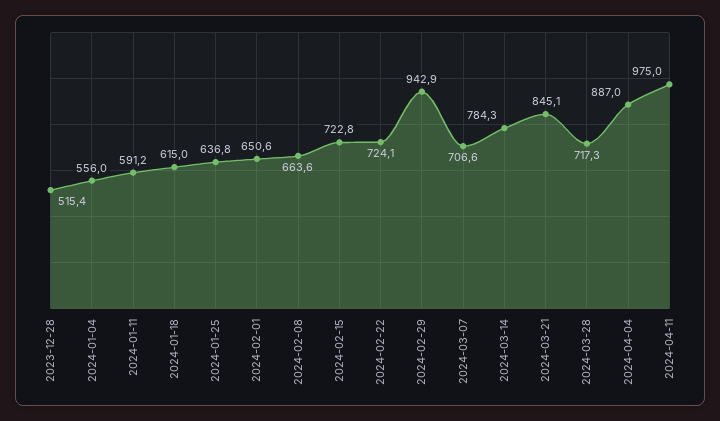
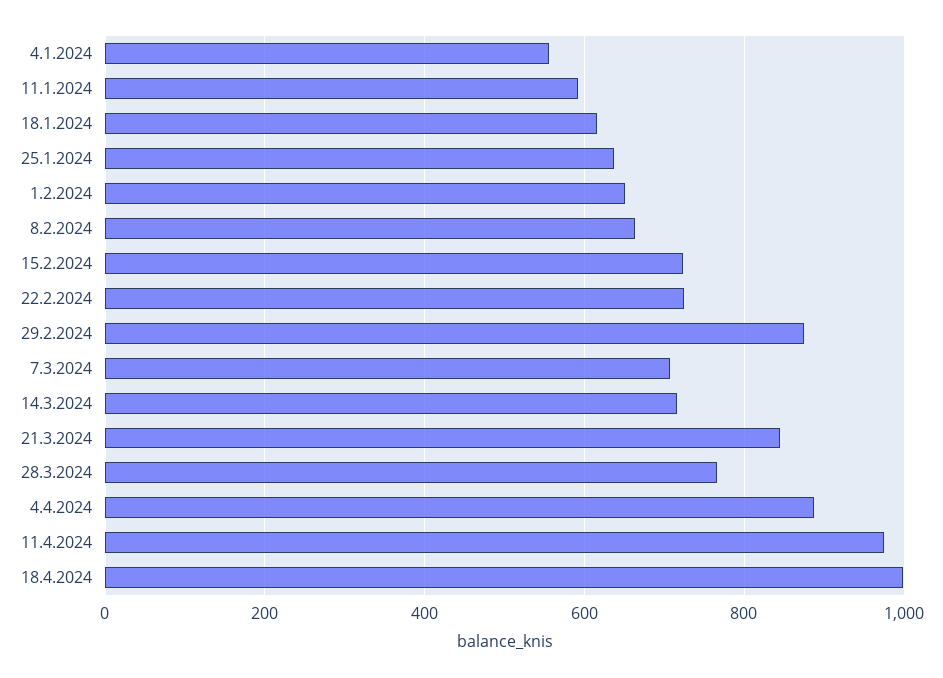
2023-12-28: 515.4 -> none
2024-02-29: 942.9 -> 880
2024-03-14: 784.3 -> 720
2024-03-28: 717.3 -> 760
18.4.2024: none -> 1000

